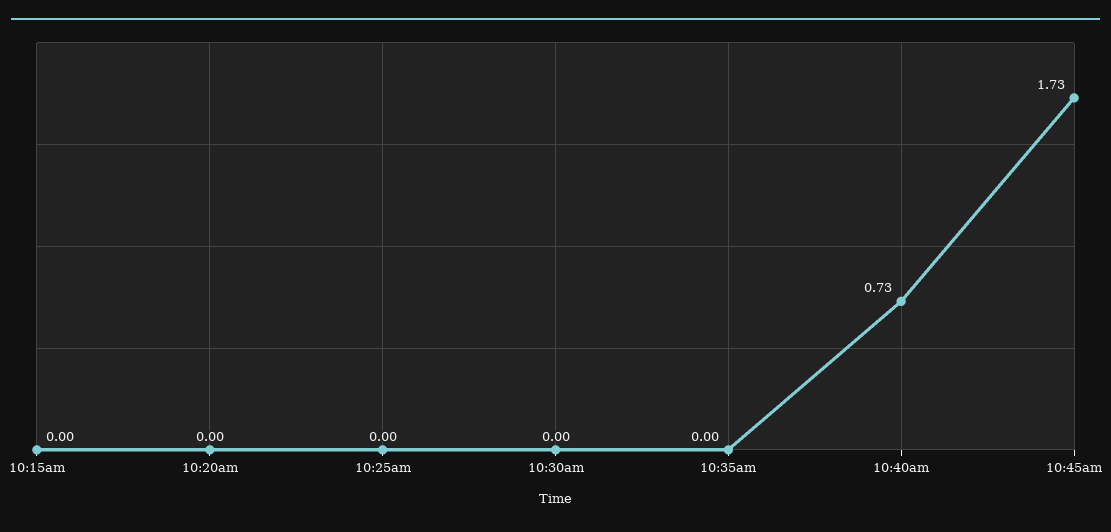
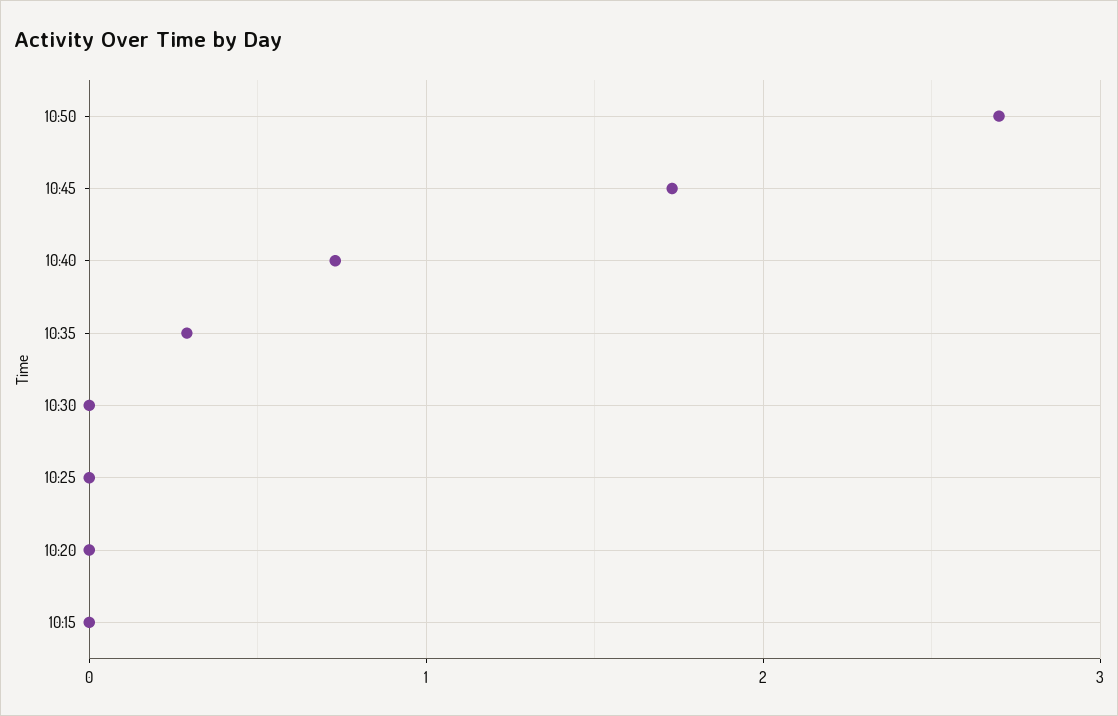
10:35am: 0 -> 0.3
10:50: none -> 2.7

